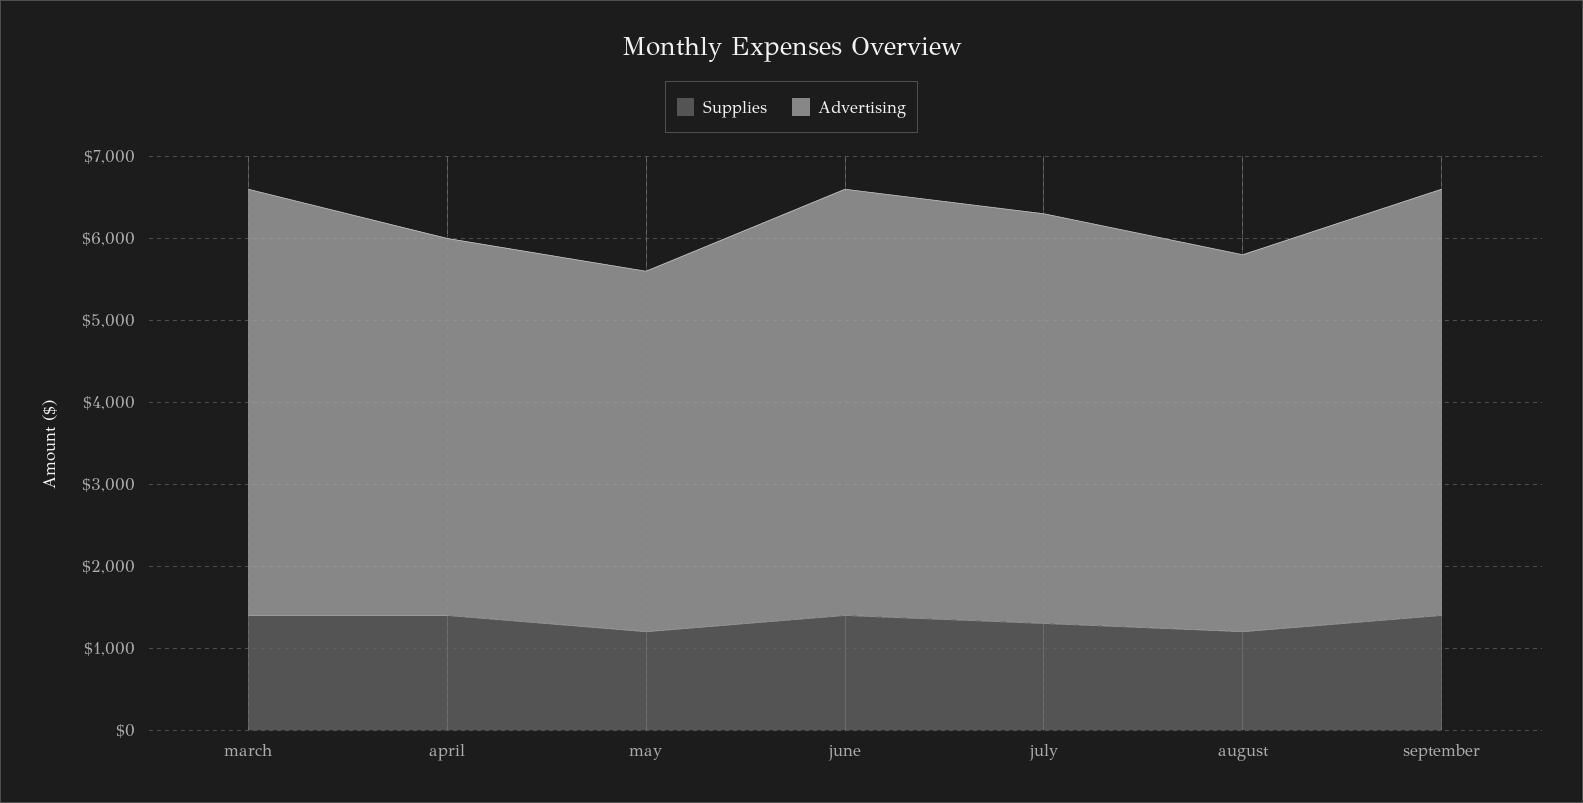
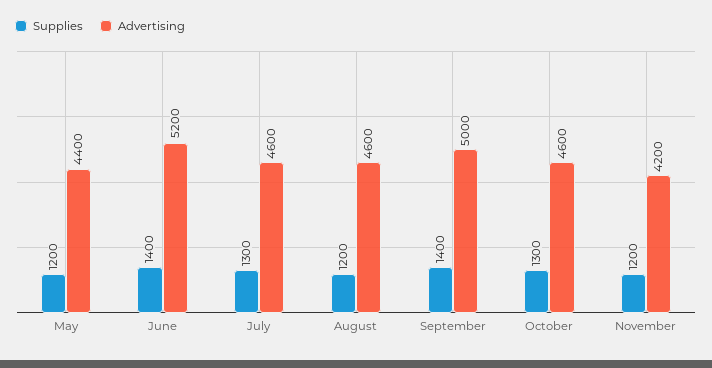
Supplies, march: 1400 -> none
Advertising, march: 5200 -> none
Supplies, april: 1400 -> none
Advertising, april: 4600 -> none
Advertising, july: 5000 -> 4600
Advertising, september: 5200 -> 5000
Supplies, October: none -> 1300
Advertising, October: none -> 4600
Supplies, November: none -> 1200
Advertising, November: none -> 4200

